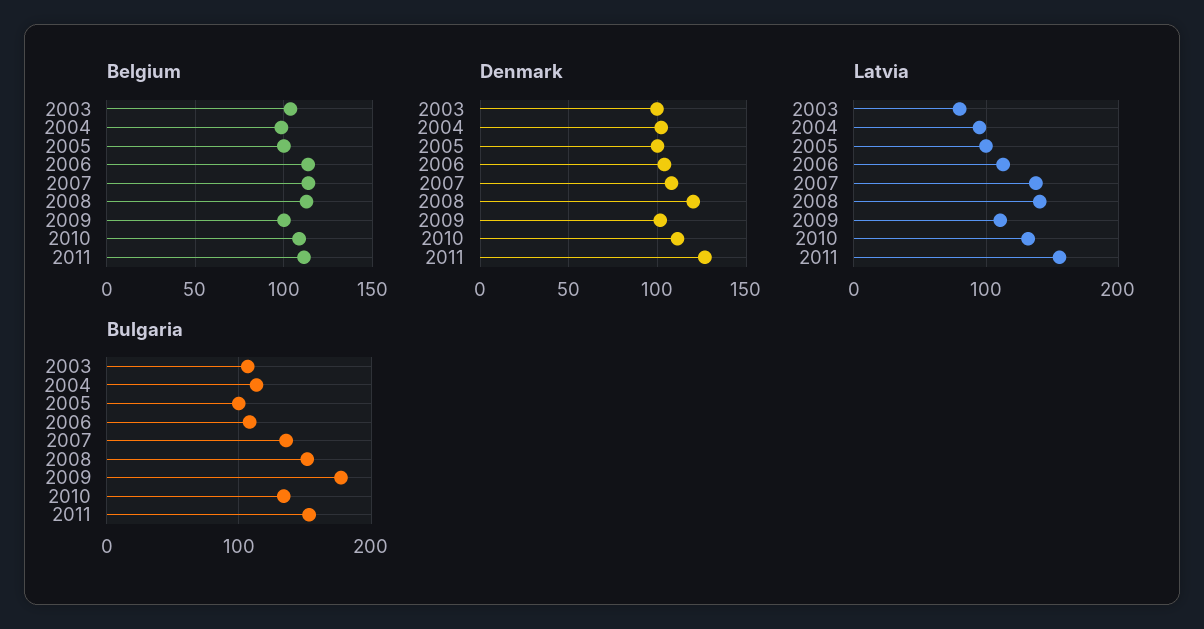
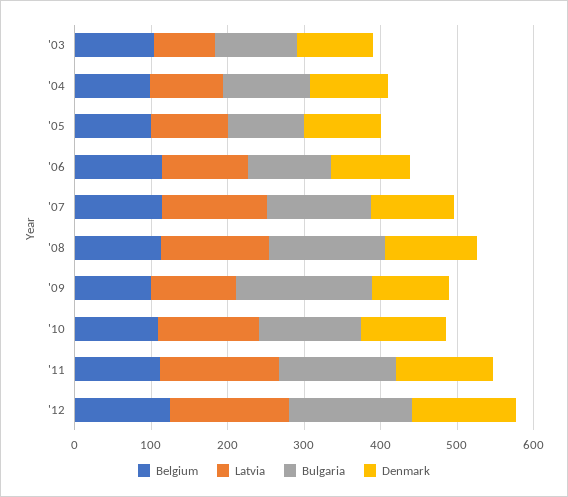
Belgium, '12: none -> 120
Latvia, '12: none -> 160
Bulgaria, '12: none -> 160
Denmark, '12: none -> 140

